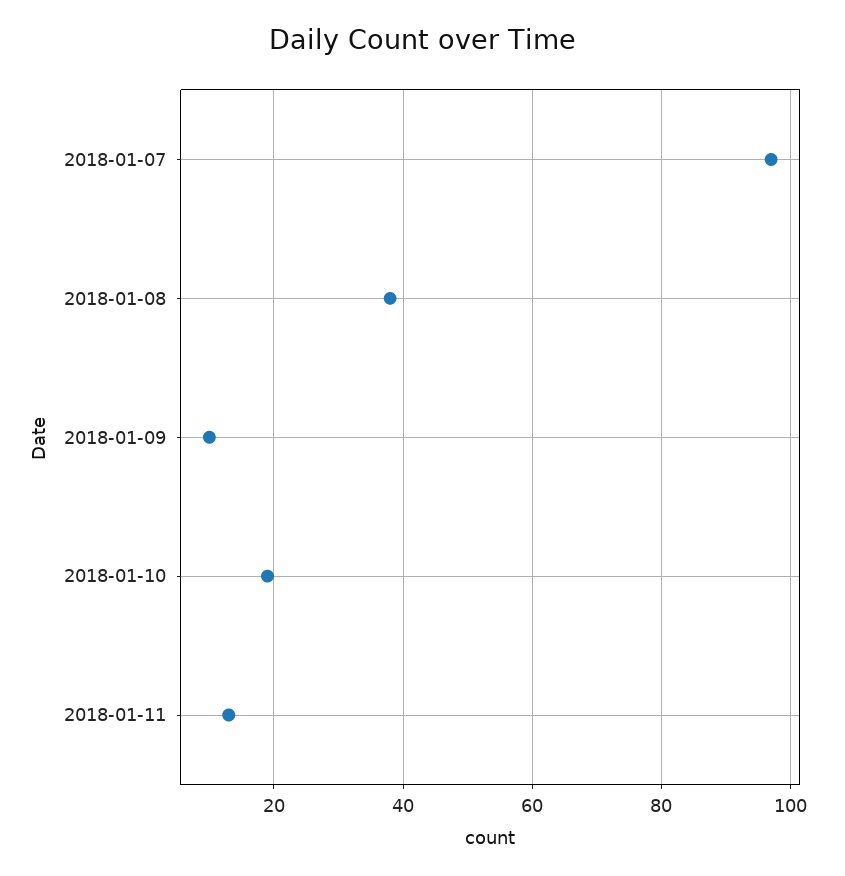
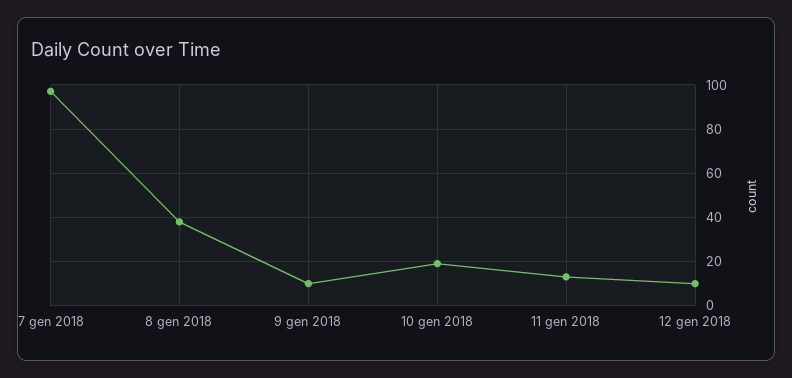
12 gen 2018: none -> 10

